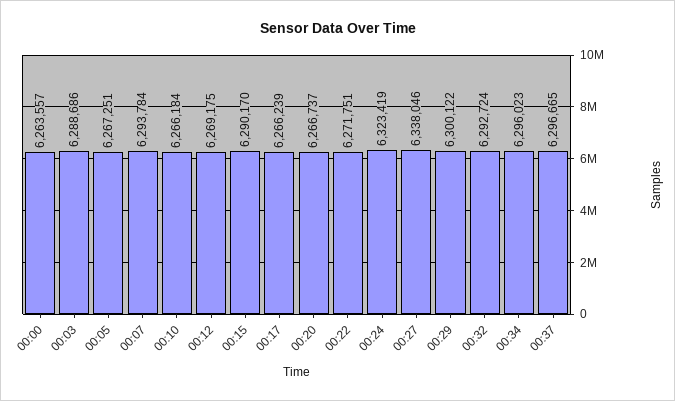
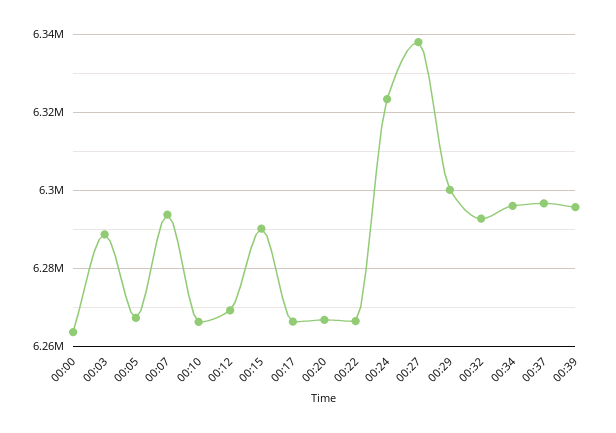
00:22: 6271751 -> 6266000
00:39: none -> 6296000

